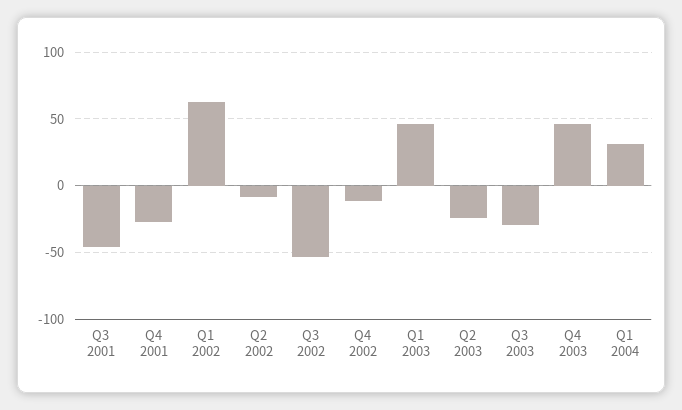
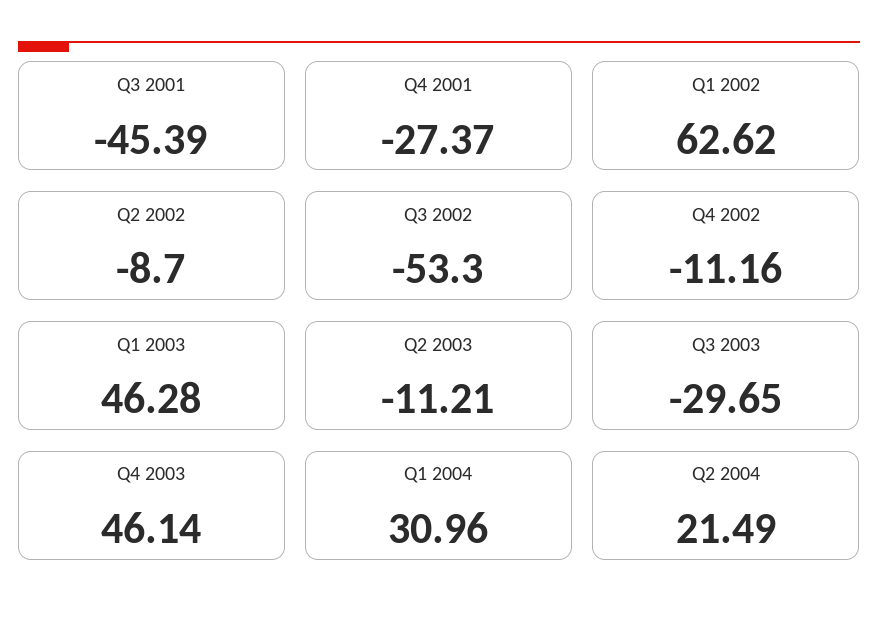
Q2 2003: -25 -> -11.21
Q2 2004: none -> 21.49

